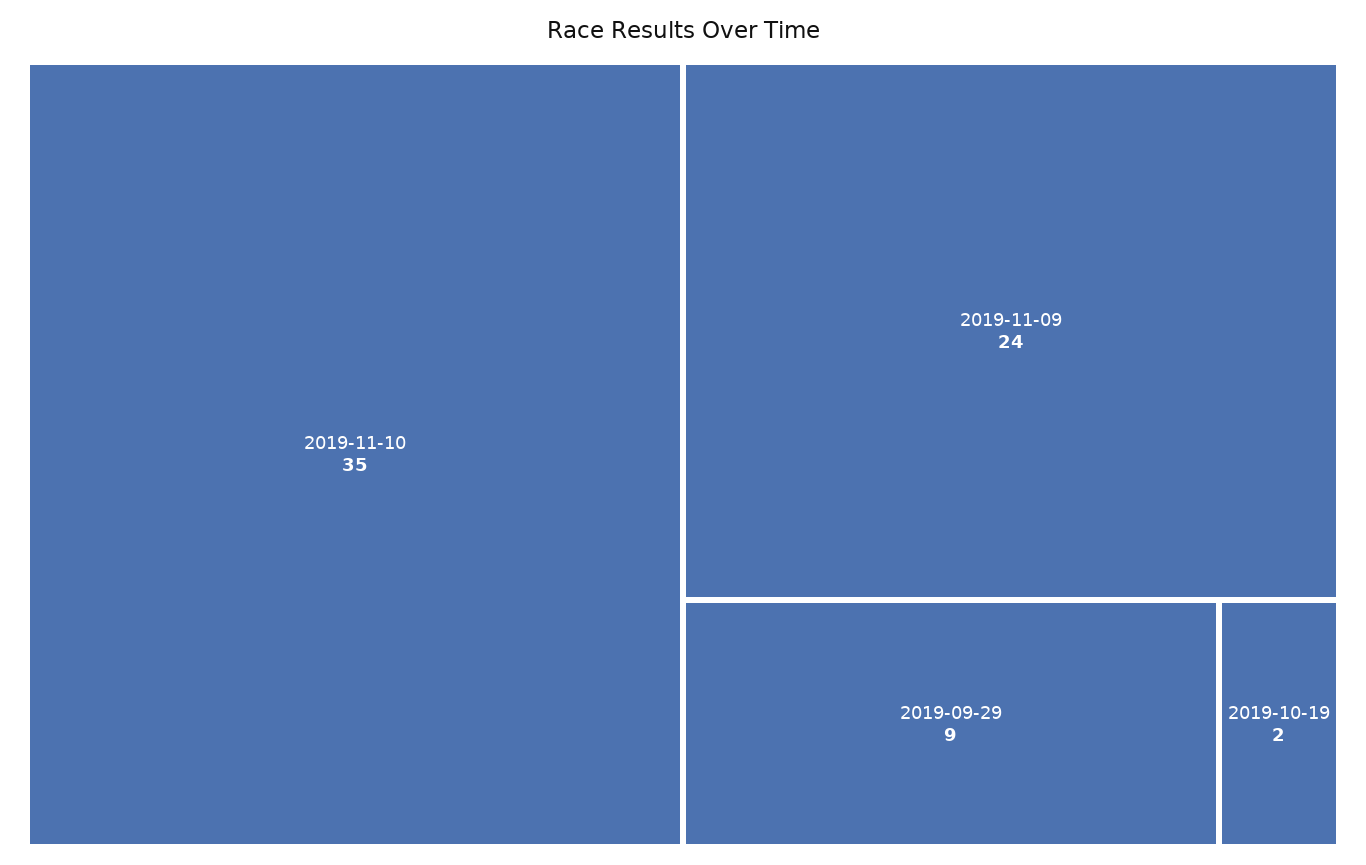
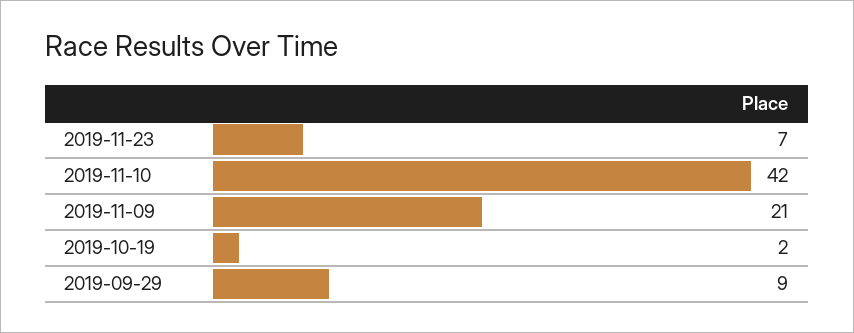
2019-11-10: 35 -> 42
2019-11-09: 24 -> 21
2019-11-23: none -> 7

